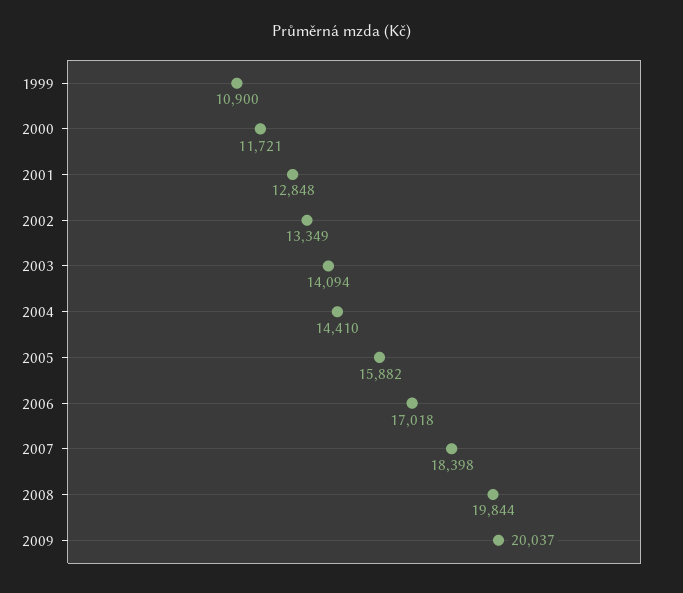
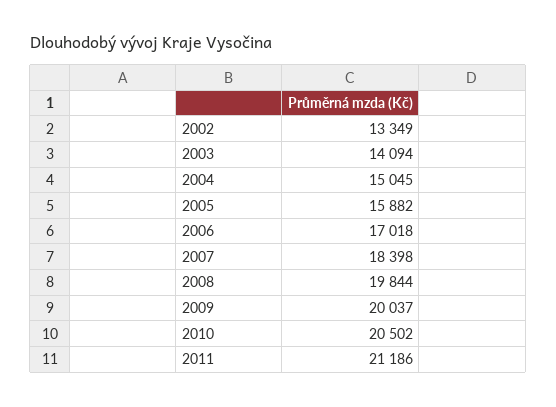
1999: 10900 -> none
2000: 11721 -> none
2001: 12848 -> none
2004: 14410 -> 15045
2010: none -> 20502
2011: none -> 21186

